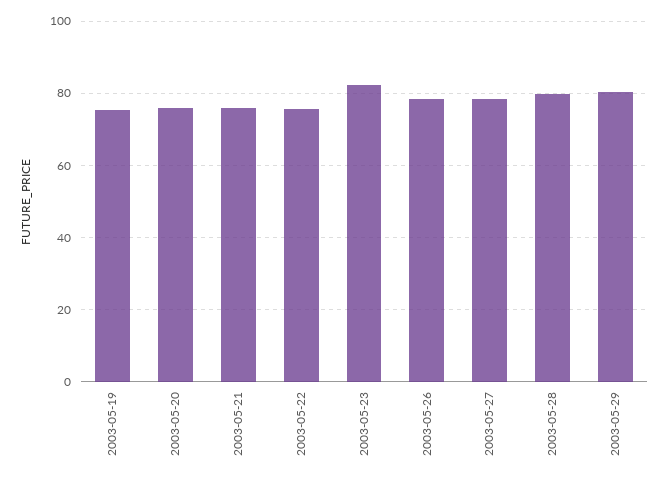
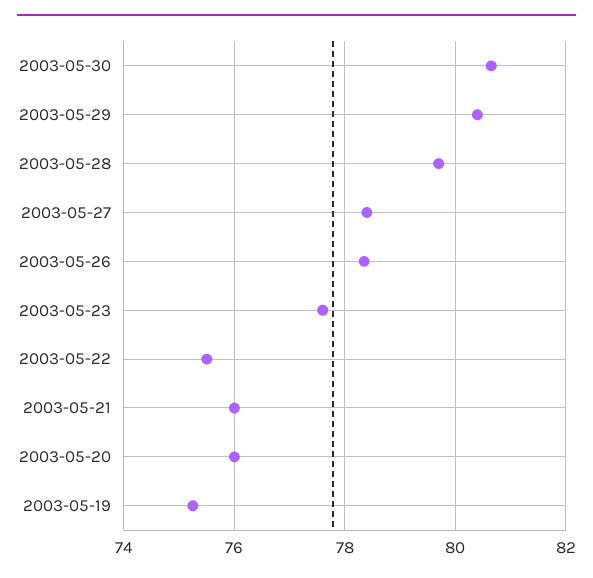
2003-05-23: 82 -> 77.6
2003-05-30: none -> 80.6

